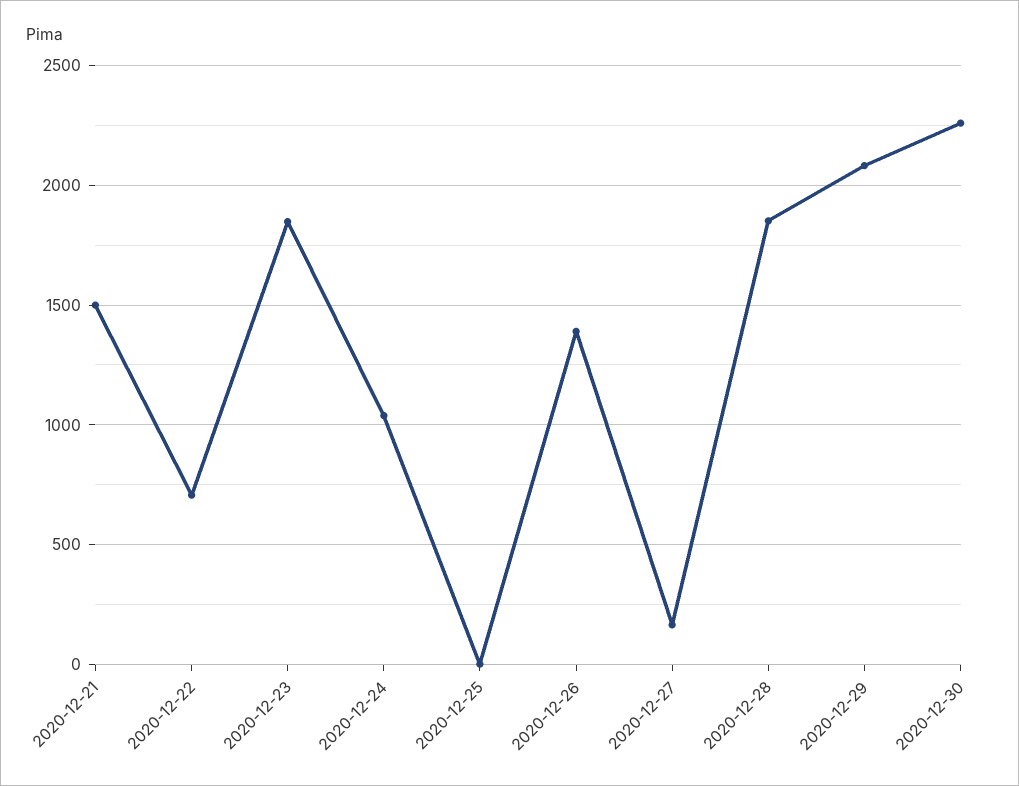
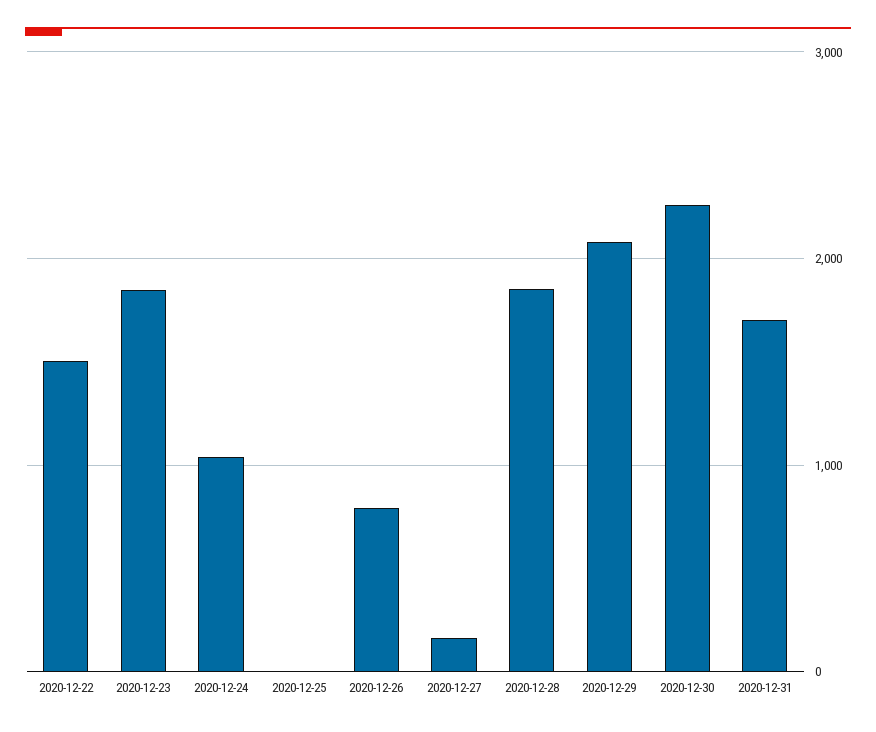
2020-12-21: 1500 -> none
2020-12-22: 700 -> 1500
2020-12-26: 1400 -> 800
2020-12-31: none -> 1700

